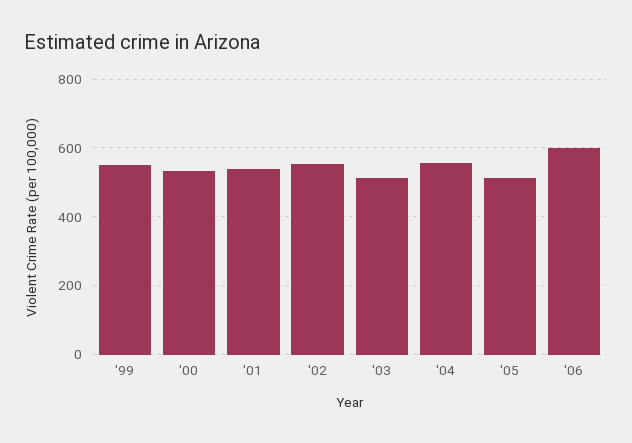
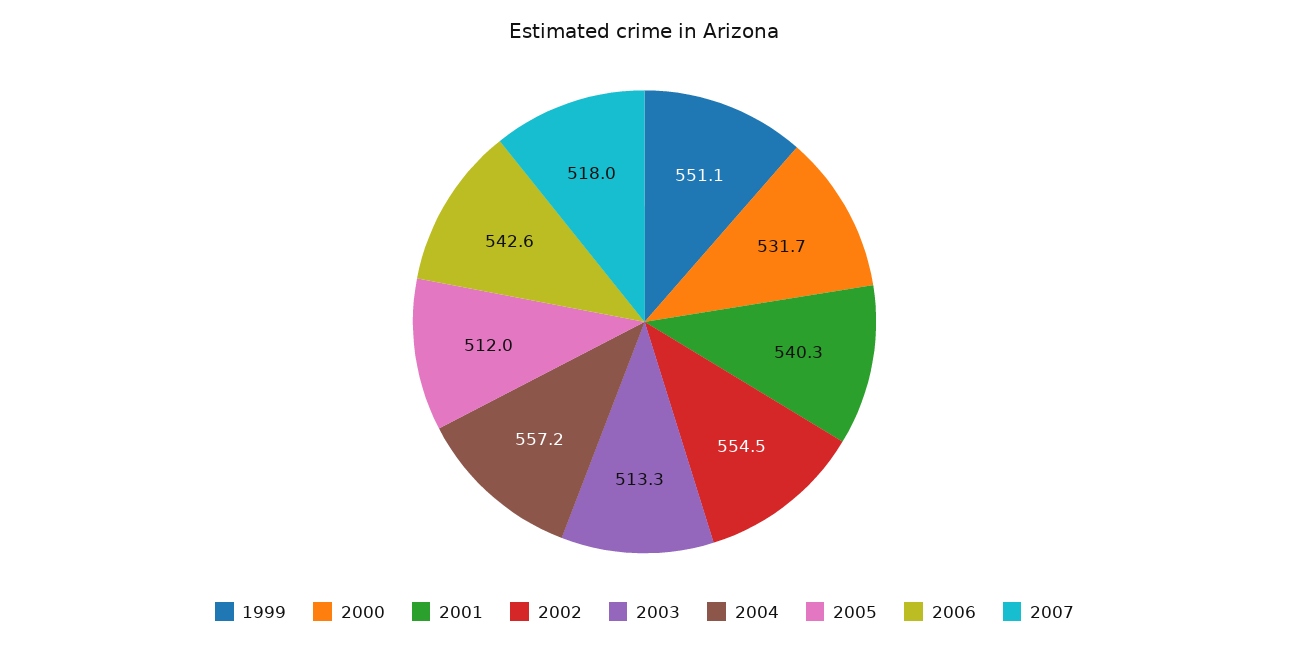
'06: 600 -> 542.6
2007: none -> 518

